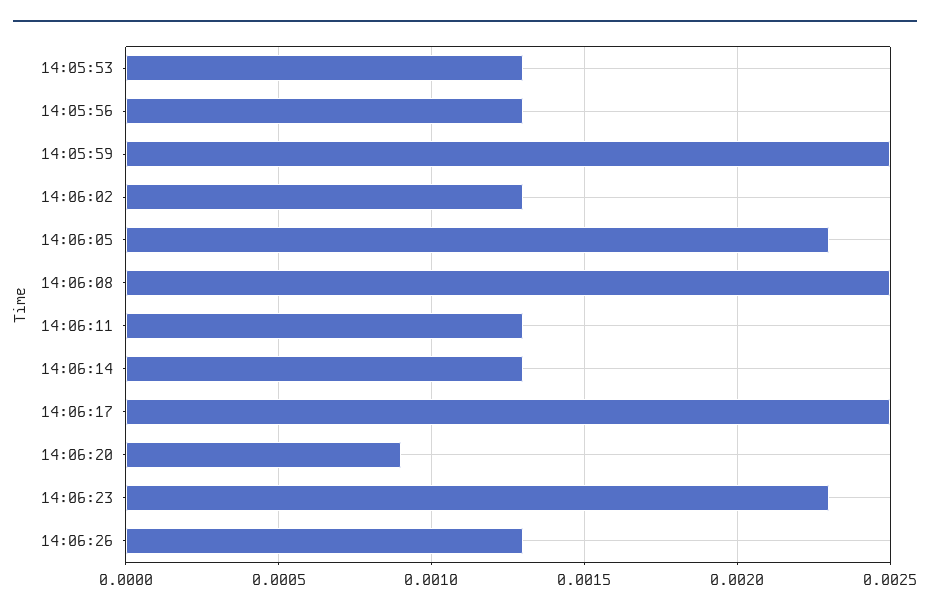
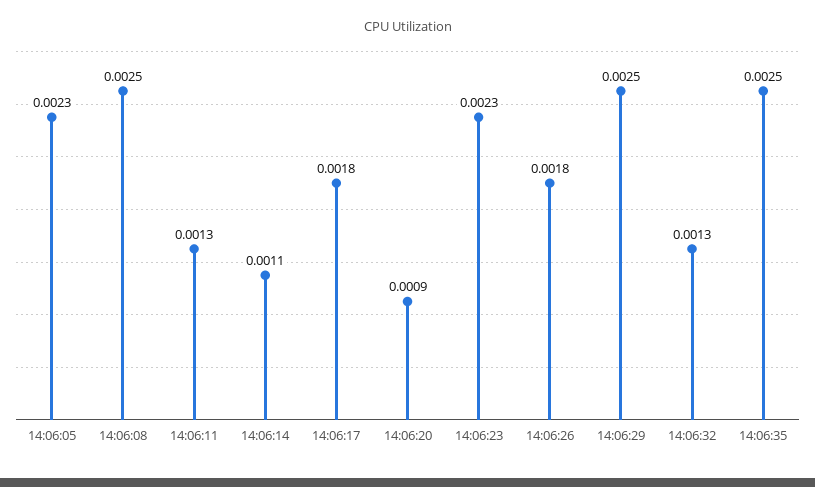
14:05:53: 0.0013 -> none
14:05:56: 0.0013 -> none
14:05:59: 0.0025 -> none
14:06:02: 0.0013 -> none
14:06:14: 0.0013 -> 0.0011
14:06:17: 0.0025 -> 0.0018
14:06:26: 0.0013 -> 0.0018
14:06:29: none -> 0.0025
14:06:32: none -> 0.0013
14:06:35: none -> 0.0025

